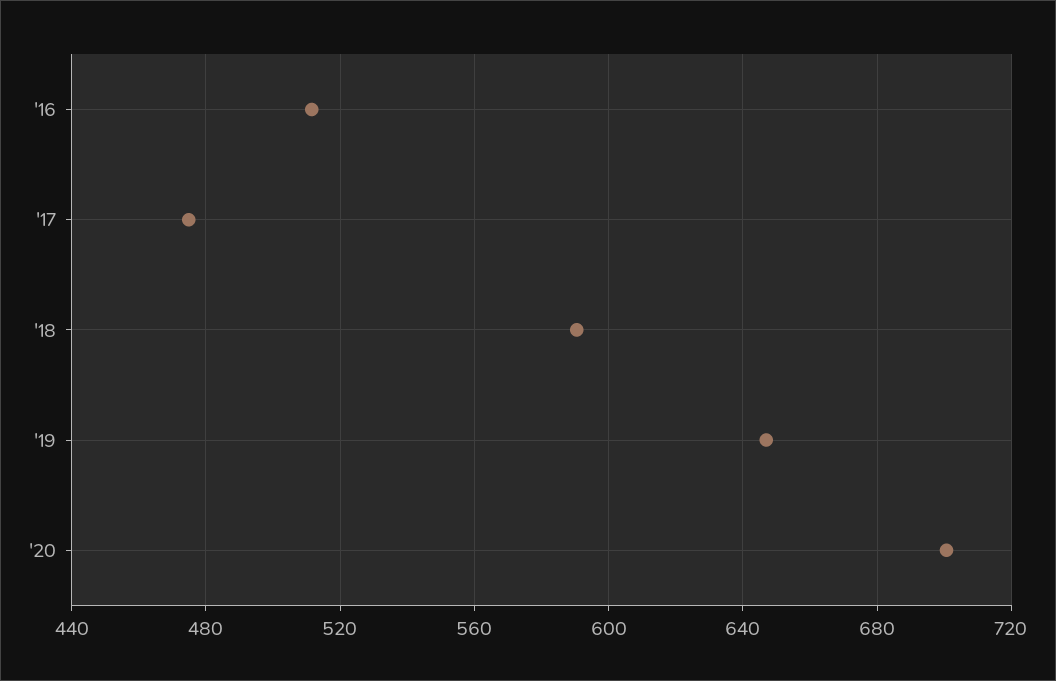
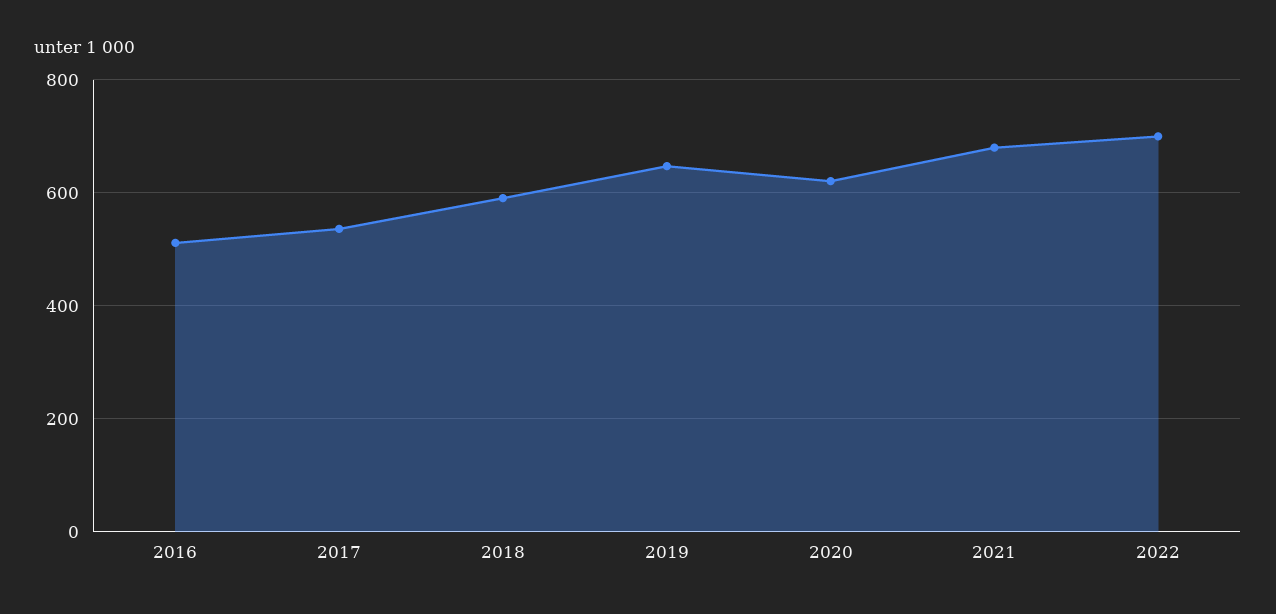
'17: 475 -> 540
'20: 700 -> 620
2021: none -> 680
2022: none -> 700

